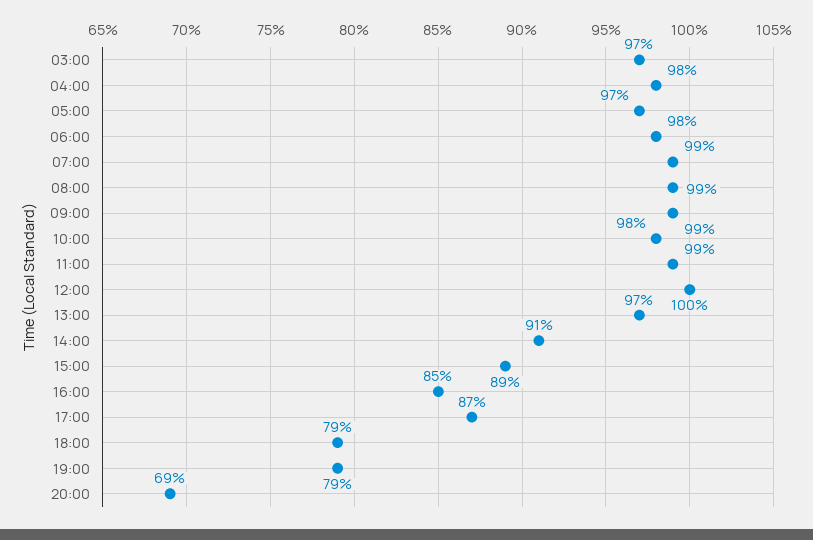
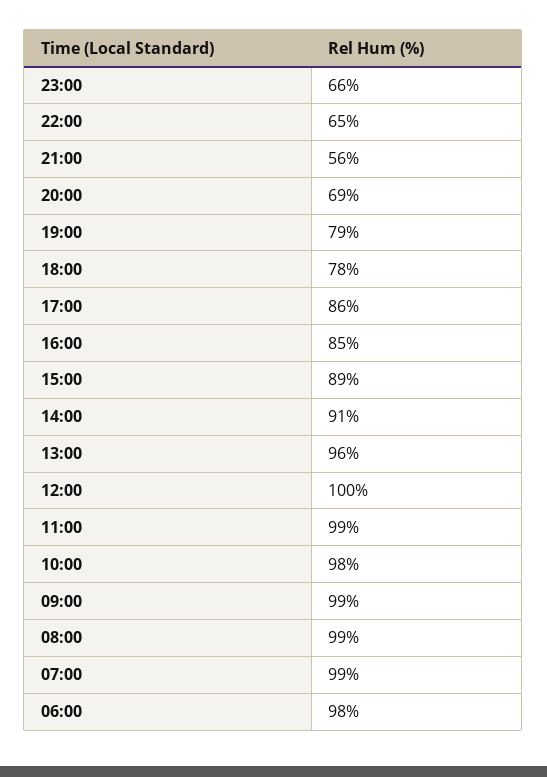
03:00: 97 -> none
04:00: 98 -> none
05:00: 97 -> none
13:00: 97 -> 96
17:00: 87 -> 86
18:00: 79 -> 78
23:00: none -> 66
22:00: none -> 65
21:00: none -> 56

